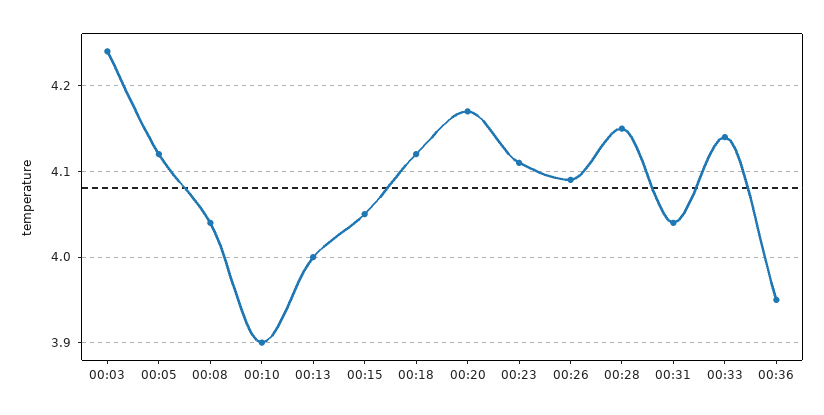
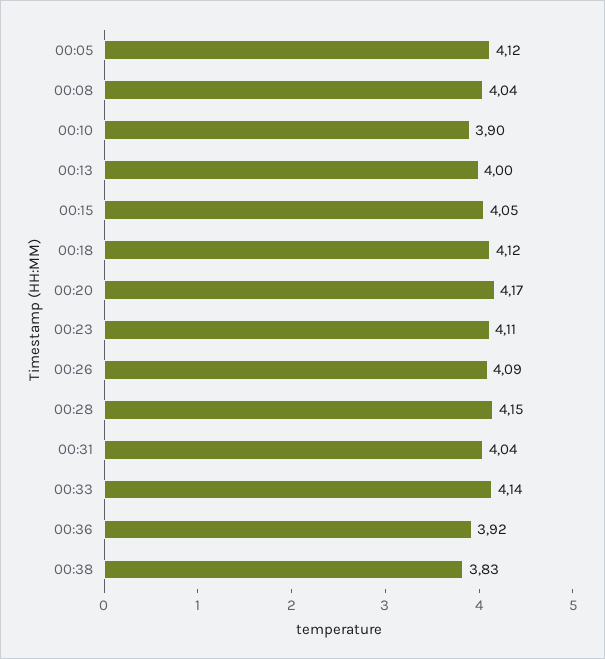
00:03: 4.24 -> none
00:36: 3.95 -> 3.92
00:38: none -> 3.83

